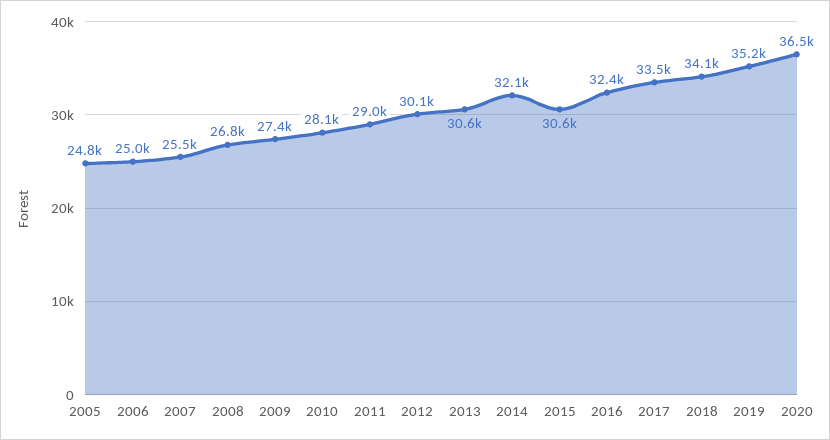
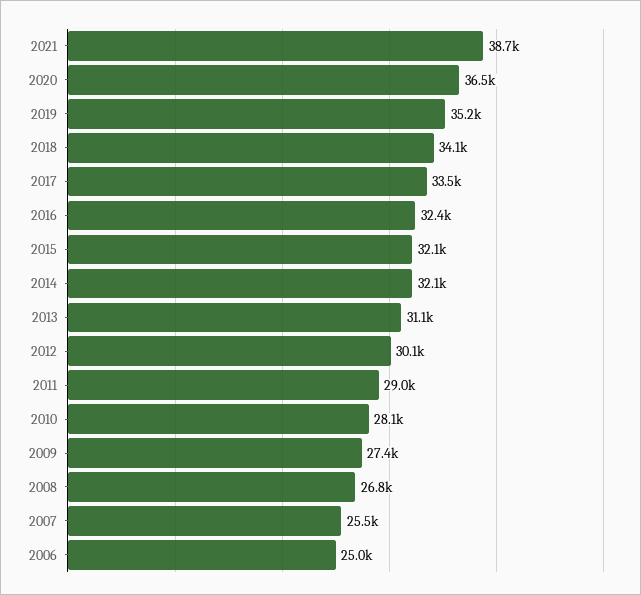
2005: 24800 -> none
2013: 30600 -> 31100
2015: 30600 -> 32100
2021: none -> 38700

